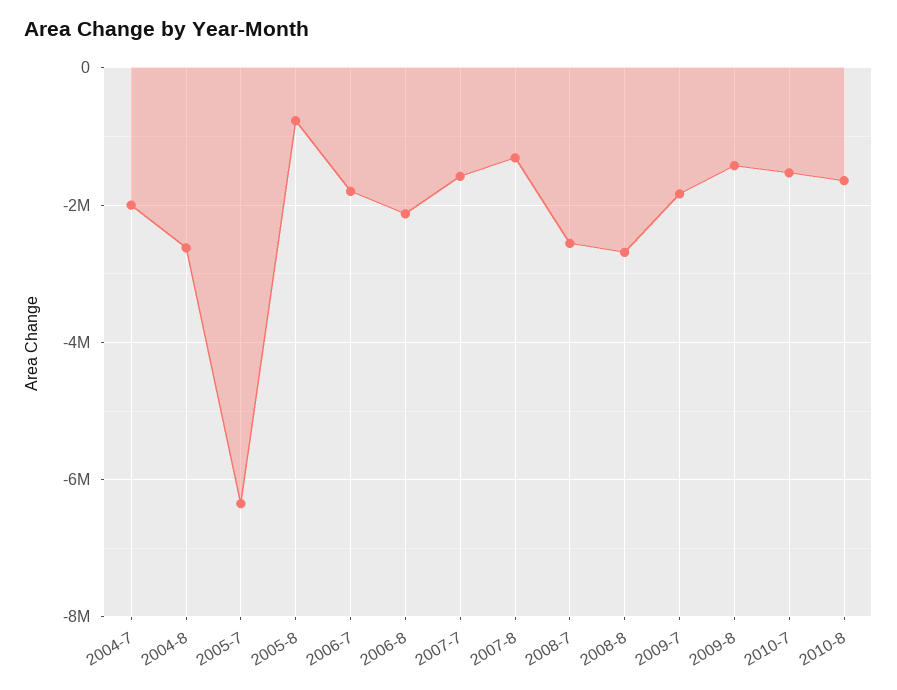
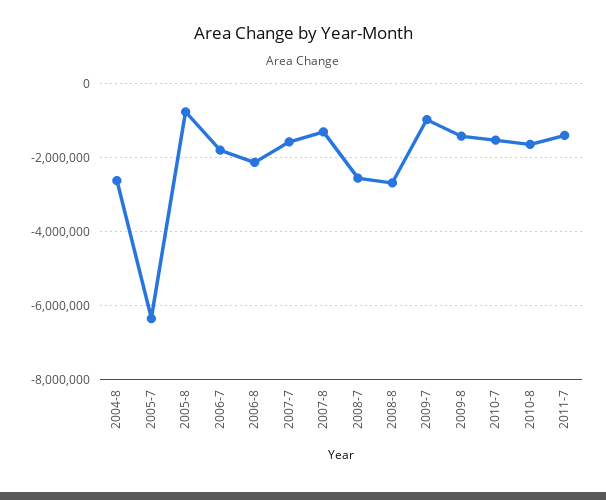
2004-7: -2000000 -> none
2009-7: -1800000 -> -1000000
2011-7: none -> -1400000

